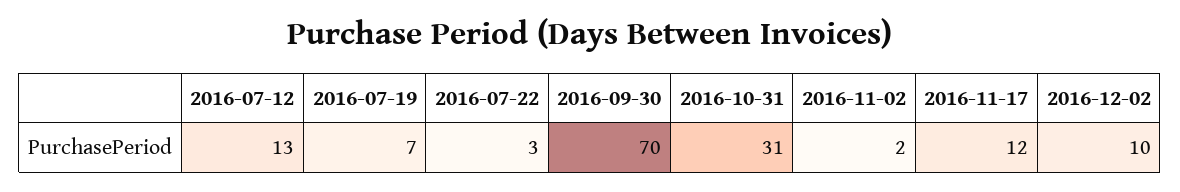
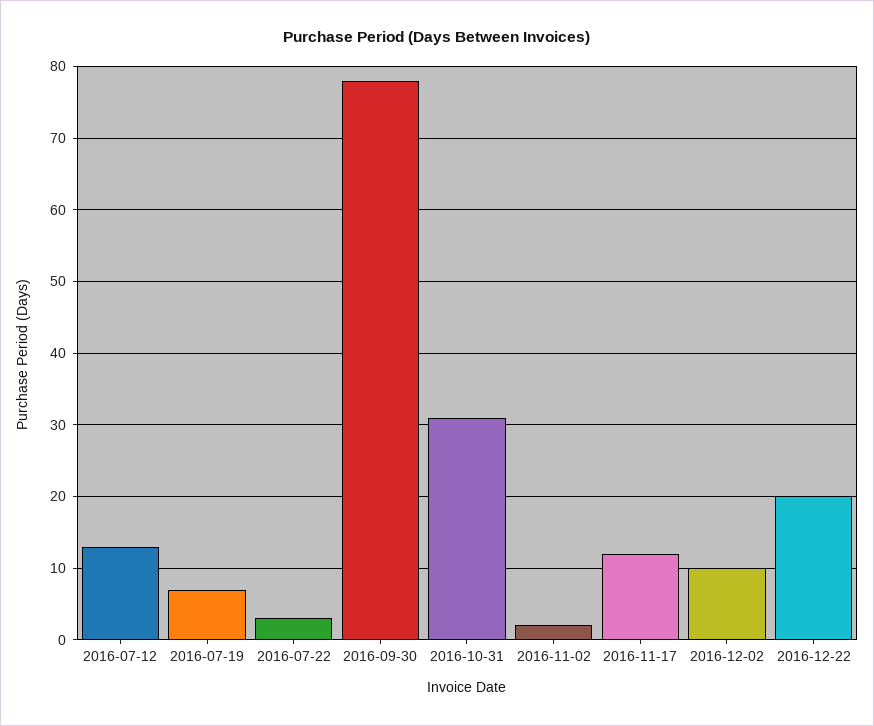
2016-09-30: 70 -> 78
2016-12-22: none -> 20

